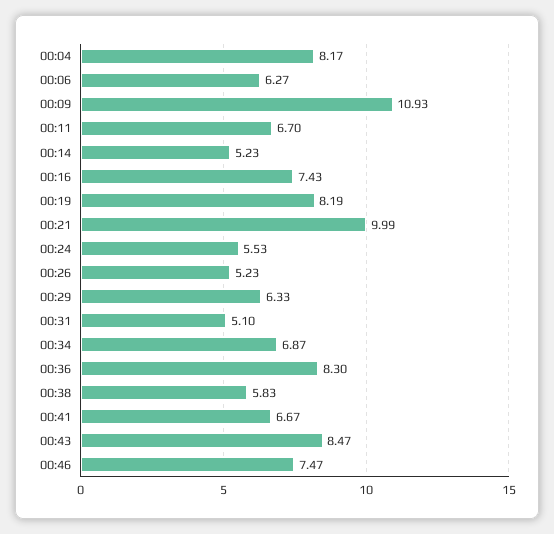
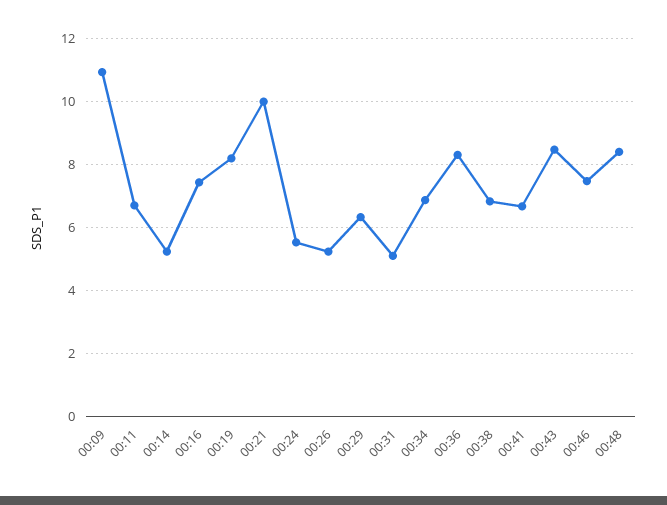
00:04: 8.17 -> none
00:06: 6.27 -> none
00:38: 5.83 -> 6.8
00:48: none -> 8.4

